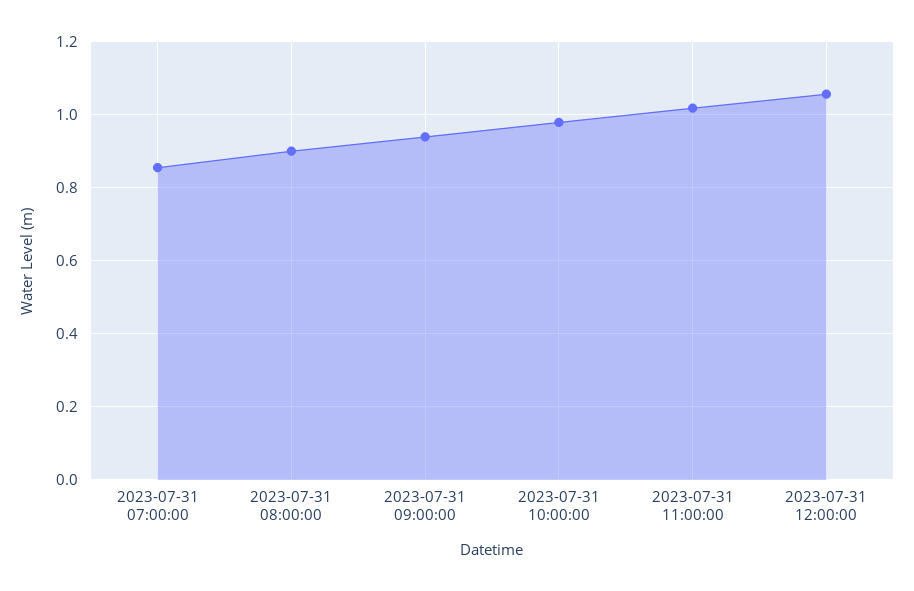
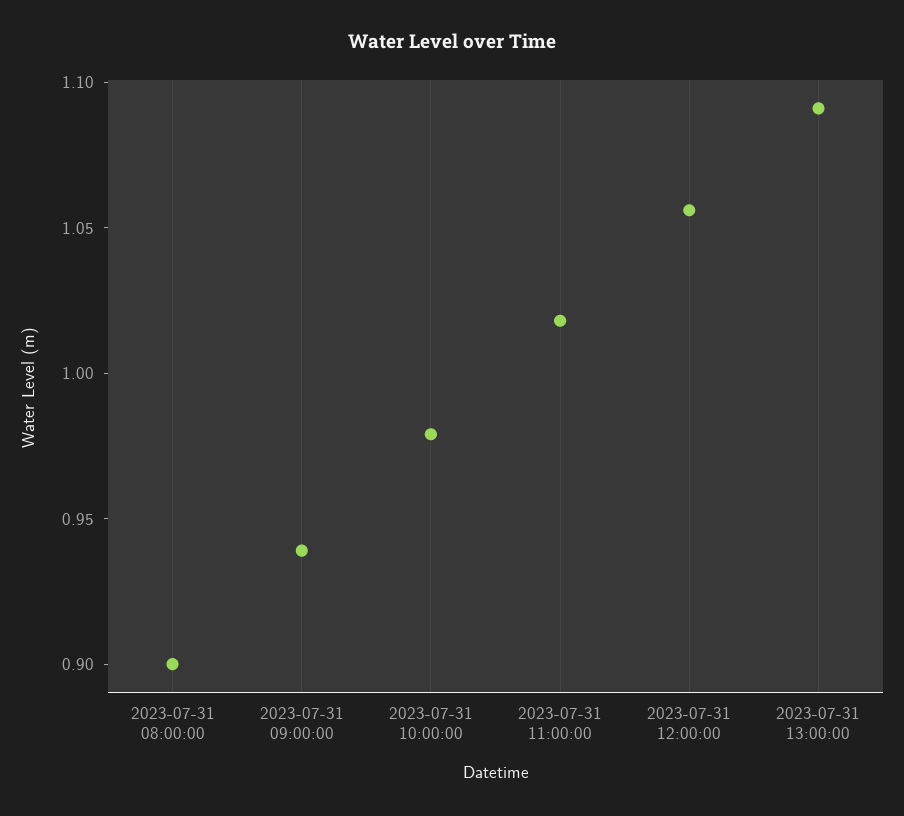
2023-07-31 07:00:00: 0.86 -> none
2023-07-31 13:00:00: none -> 1.09

